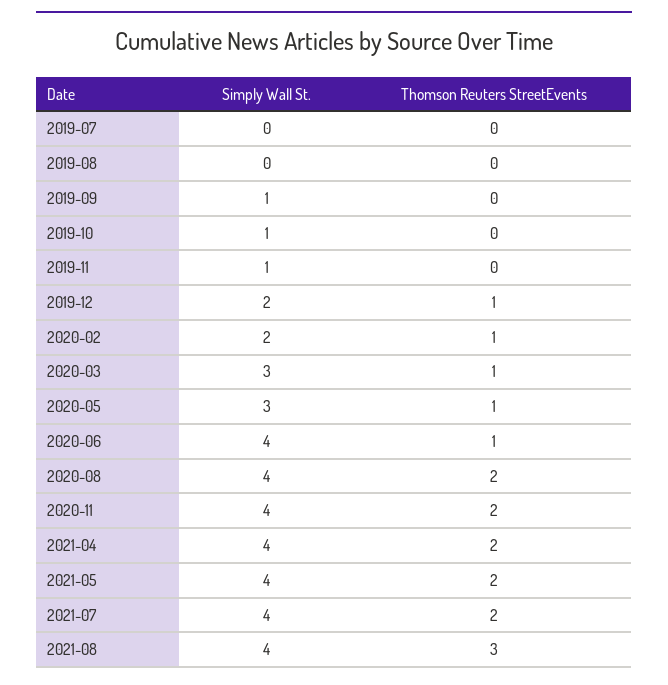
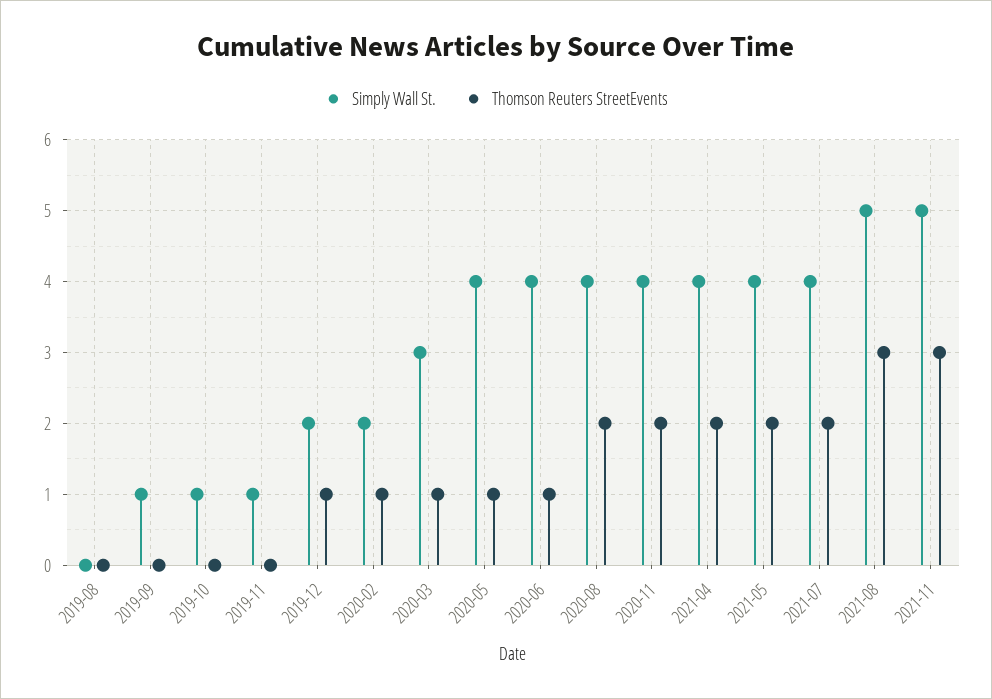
Simply Wall St., 2019-07: 0 -> none
Thomson Reuters StreetEvents, 2019-07: 0 -> none
Simply Wall St., 2020-05: 3 -> 4
Simply Wall St., 2021-08: 4 -> 5
Simply Wall St., 2021-11: none -> 5
Thomson Reuters StreetEvents, 2021-11: none -> 3

